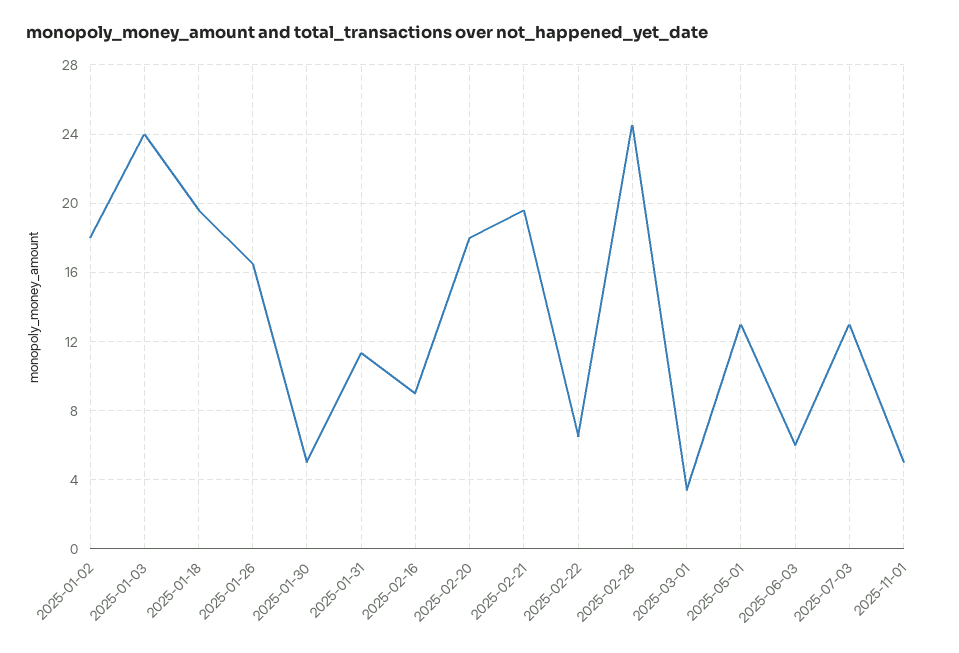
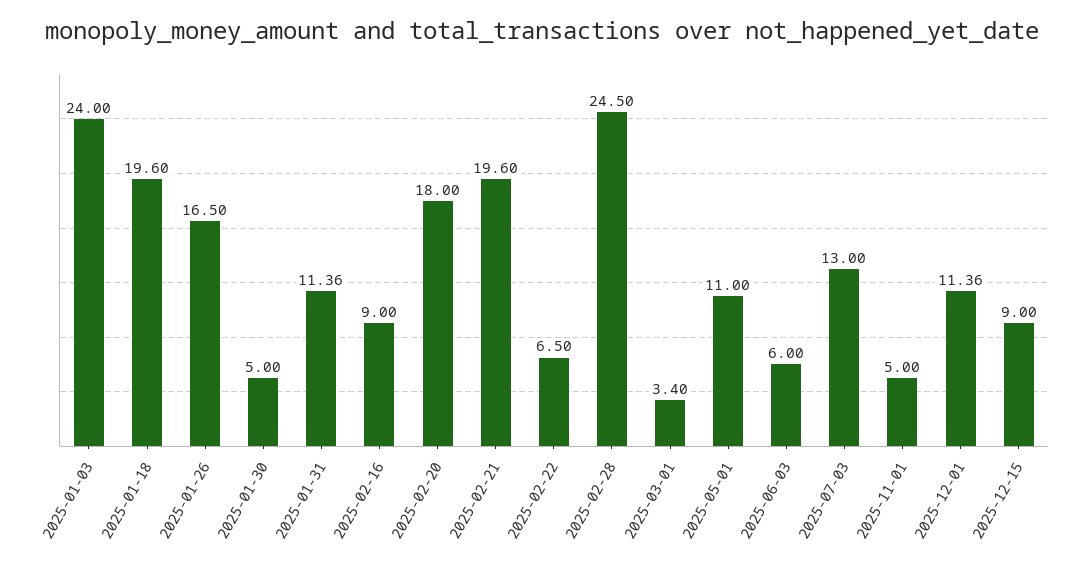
2025-01-02: 18 -> none
2025-05-01: 13 -> 11
2025-12-01: none -> 11.36
2025-12-15: none -> 9

